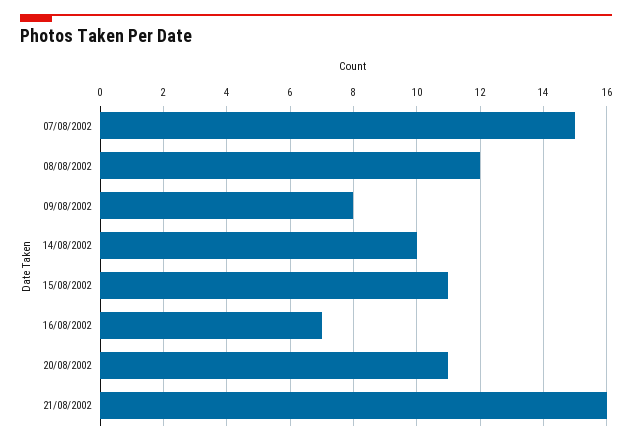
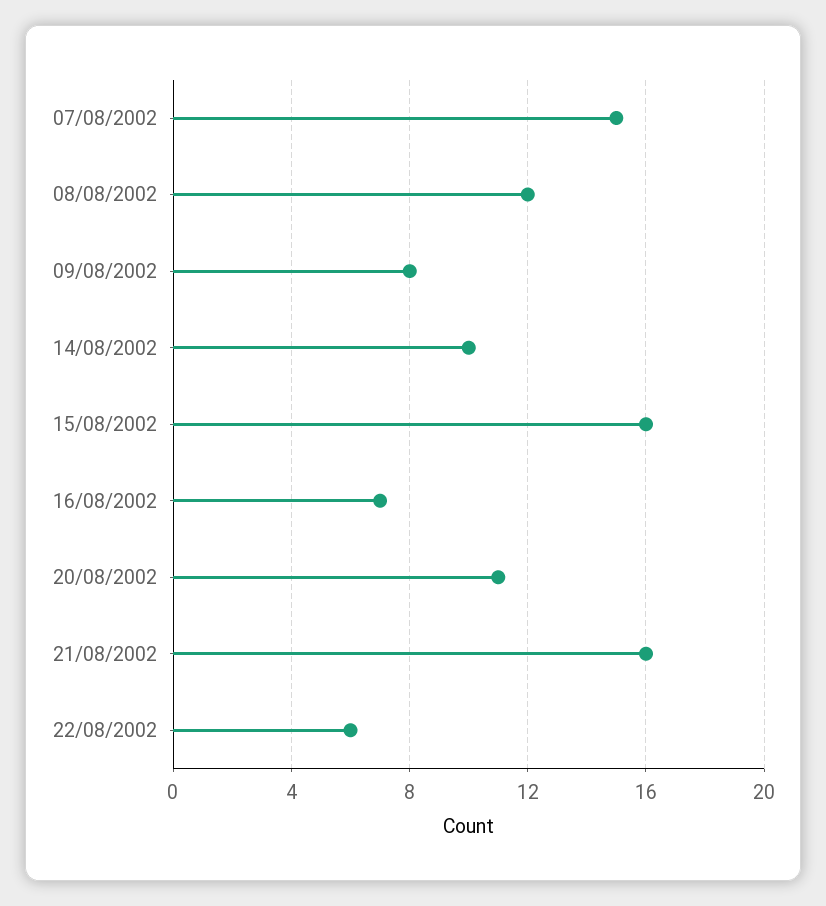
15/08/2002: 11 -> 16
22/08/2002: none -> 6

